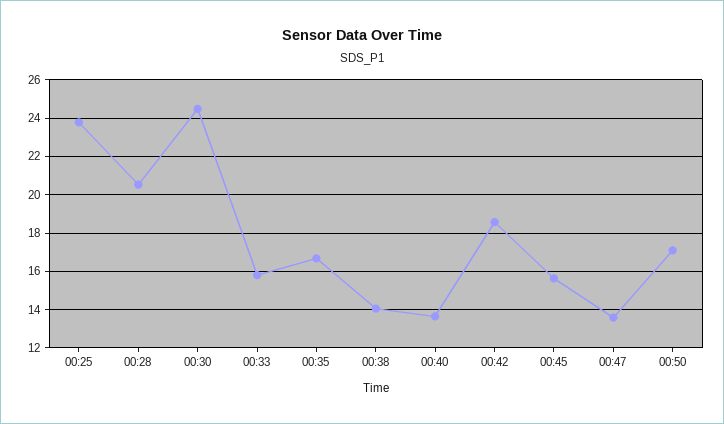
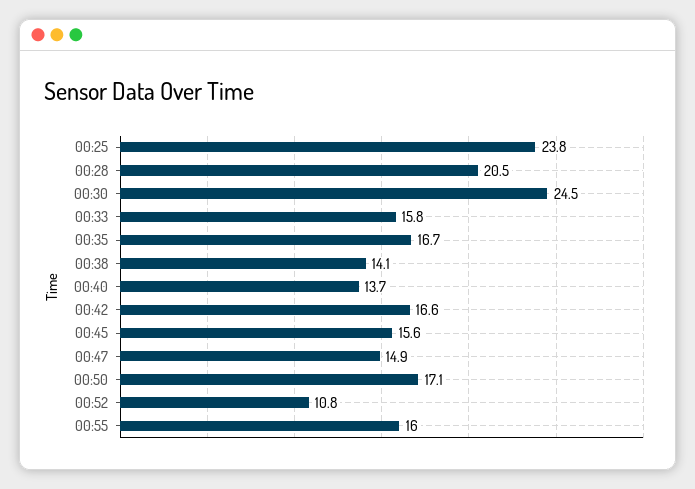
00:42: 18.5 -> 16.6
00:47: 13.5 -> 14.9
00:52: none -> 10.8
00:55: none -> 16

